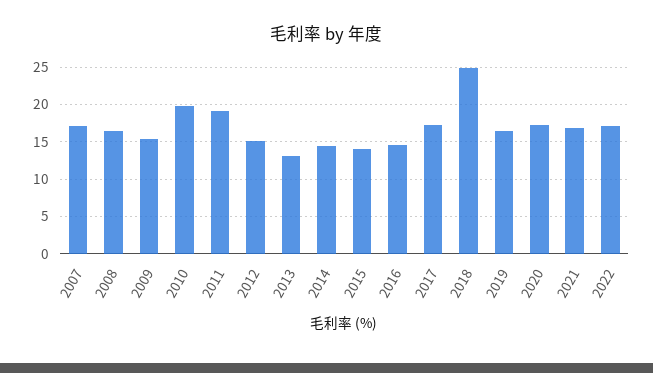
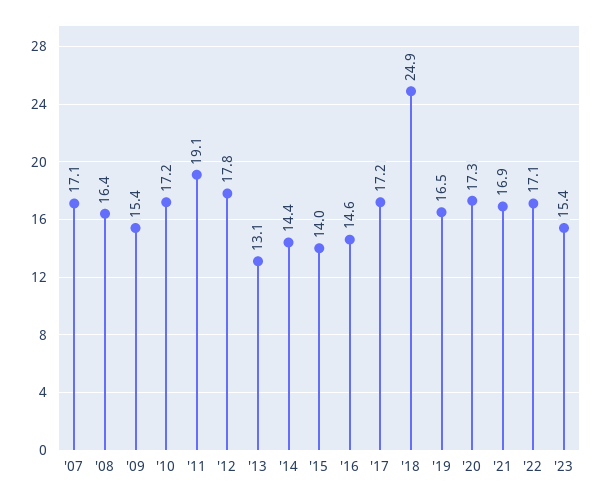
2010: 20 -> 17.2
2012: 15 -> 17.8
'23: none -> 15.4

